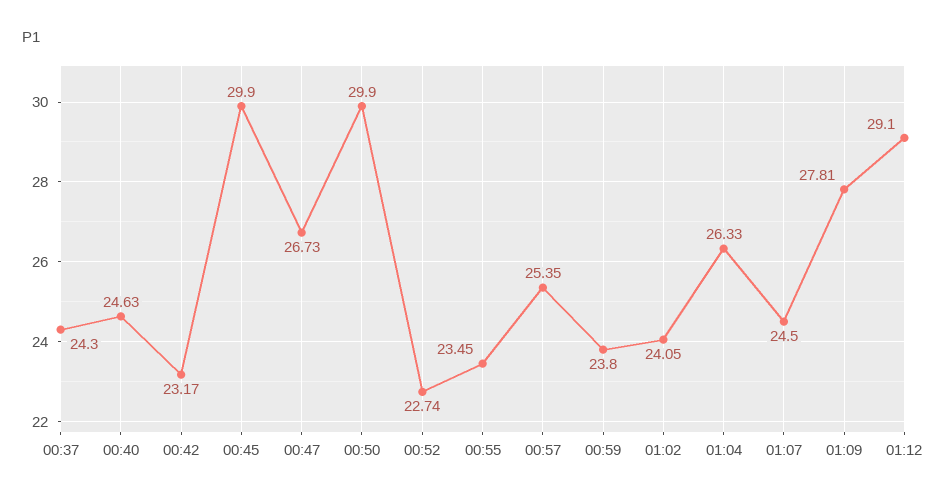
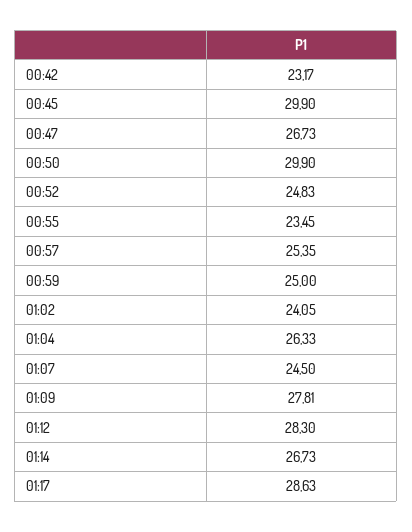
00:37: 24.3 -> none
00:40: 24.63 -> none
00:52: 22.74 -> 24.83
00:59: 23.8 -> 25
01:12: 29.1 -> 28.3
01:14: none -> 26.73
01:17: none -> 28.63

